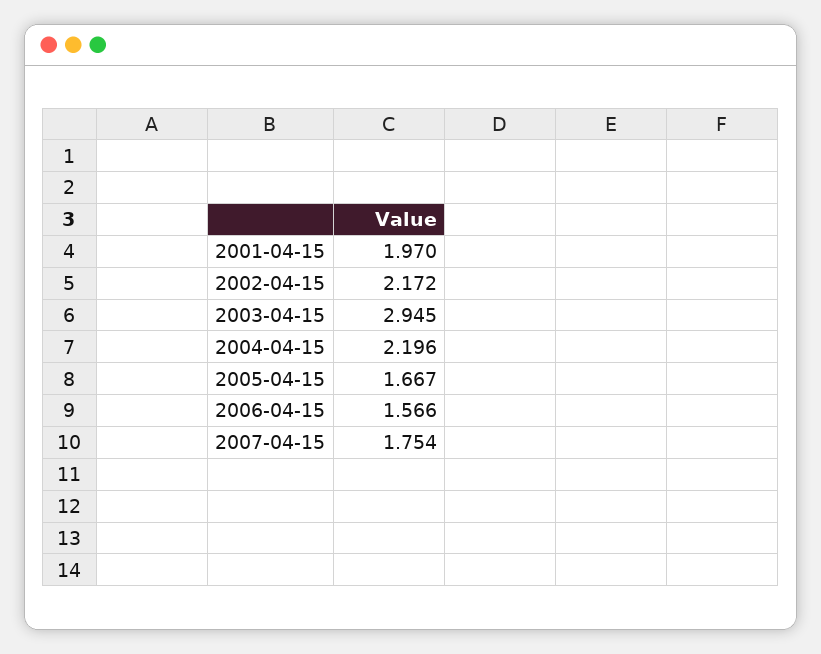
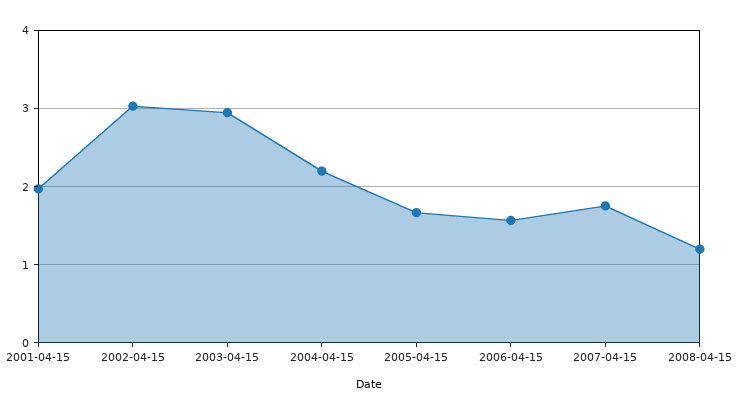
2002-04-15: 2.172 -> 3
2008-04-15: none -> 1.2

